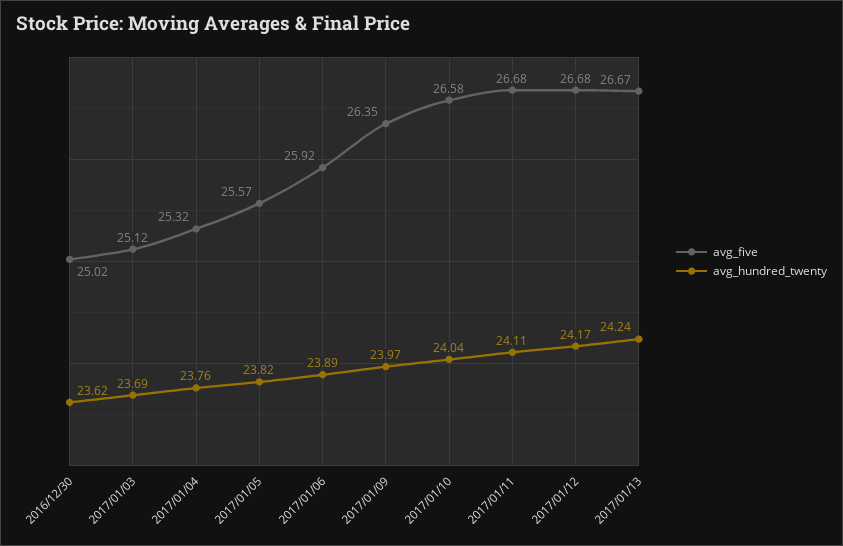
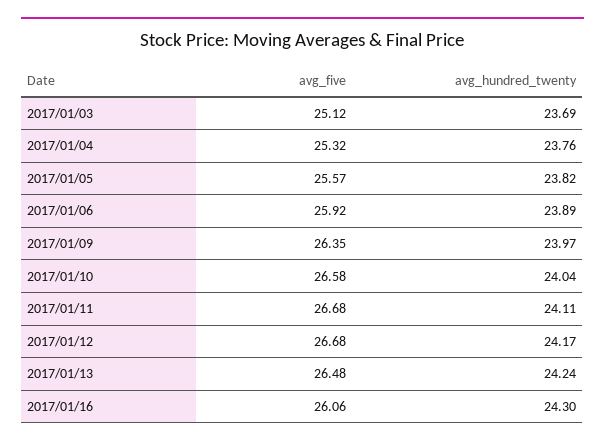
avg_five, 2016/12/30: 25.02 -> none
avg_hundred_twenty, 2016/12/30: 23.62 -> none
avg_five, 2017/01/13: 26.67 -> 26.48
avg_five, 2017/01/16: none -> 26.06
avg_hundred_twenty, 2017/01/16: none -> 24.3

